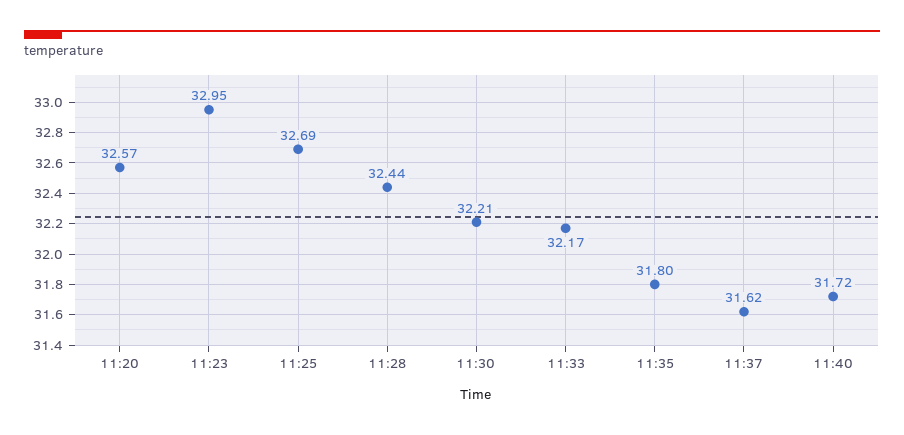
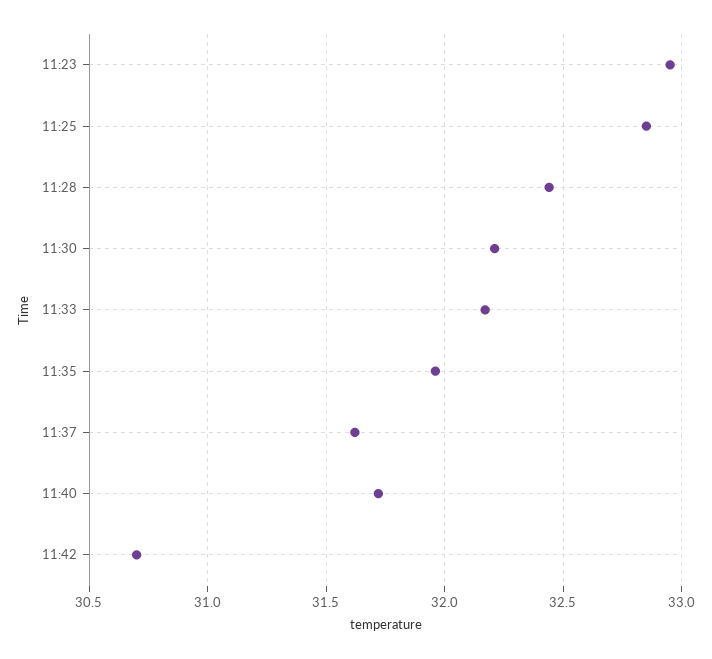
11:20: 32.57 -> none
11:25: 32.69 -> 32.85
11:35: 31.8 -> 31.95
11:42: none -> 30.7

